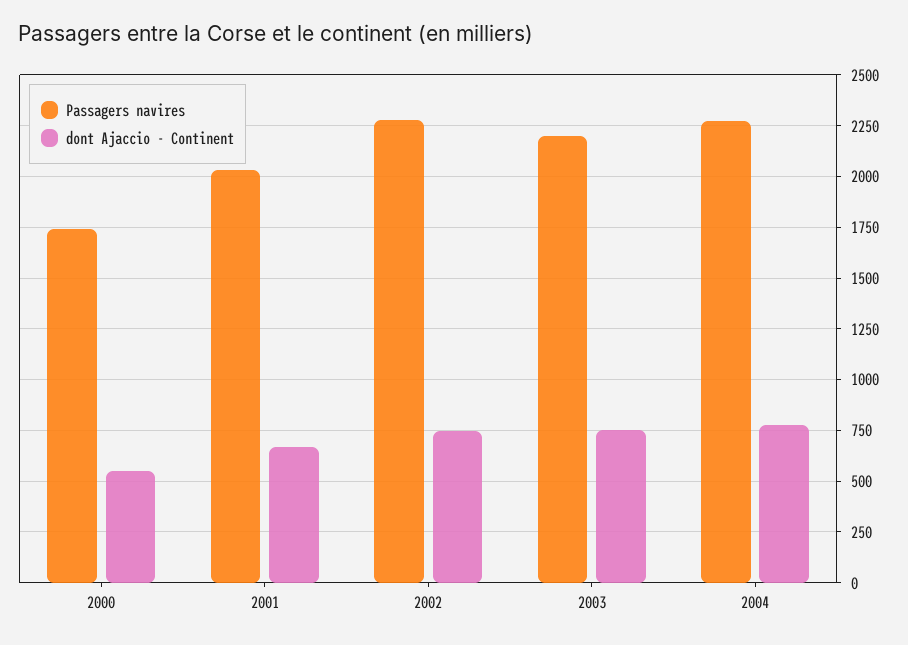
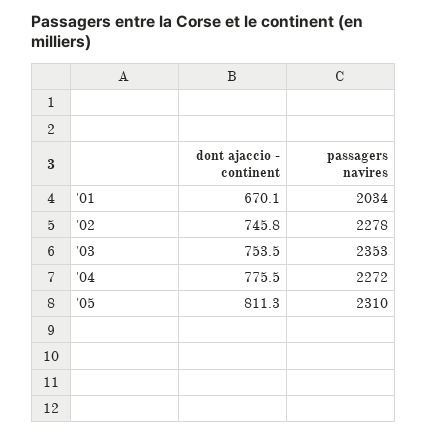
Passagers navires, 2000: 1750 -> none
dont Ajaccio - Continent, 2000: 550 -> none
Passagers navires, 2003: 2200 -> 2353
dont Ajaccio - Continent, '05: none -> 811.3
Passagers navires, '05: none -> 2310

